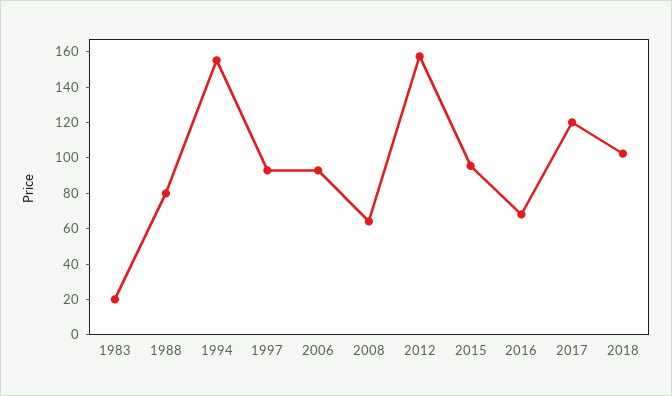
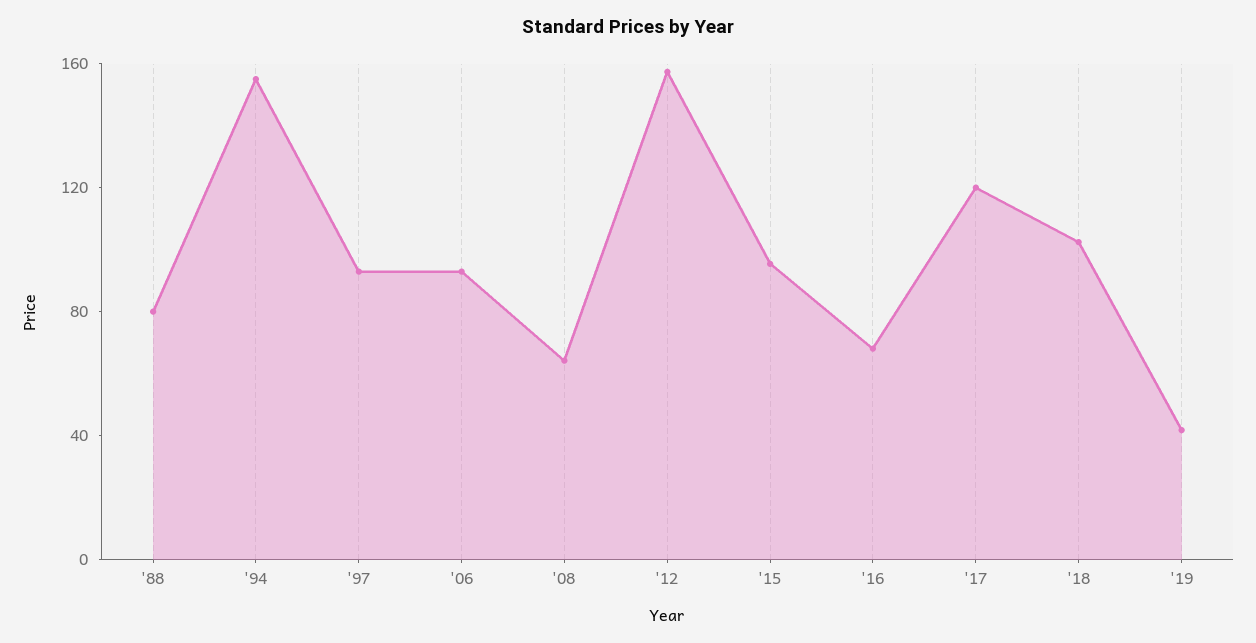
1983: 20 -> none
'19: none -> 40

